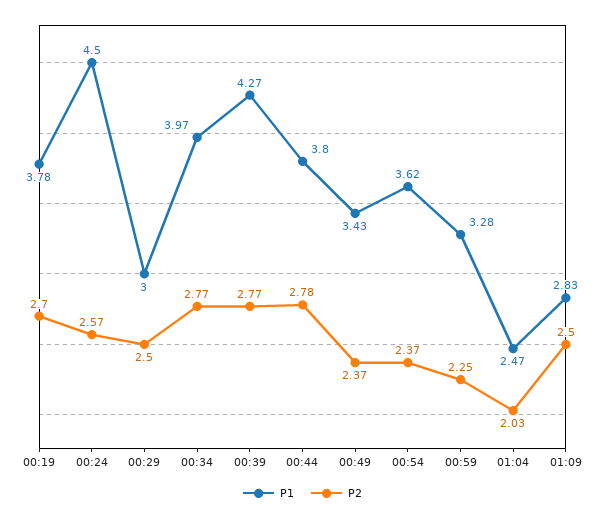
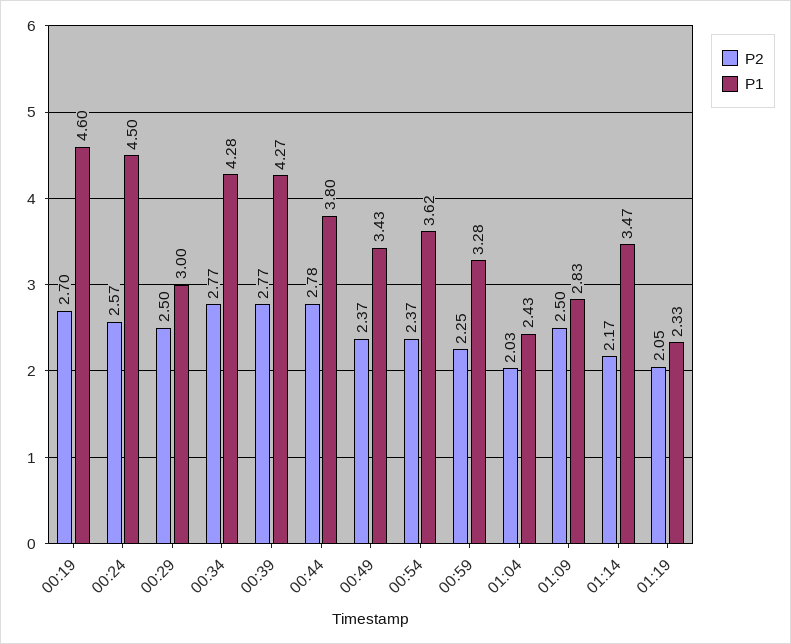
P1, 00:19: 3.78 -> 4.6
P1, 00:34: 3.97 -> 4.28
P1, 01:04: 2.47 -> 2.43
P2, 01:14: none -> 2.17
P1, 01:14: none -> 3.47
P2, 01:19: none -> 2.05
P1, 01:19: none -> 2.33

